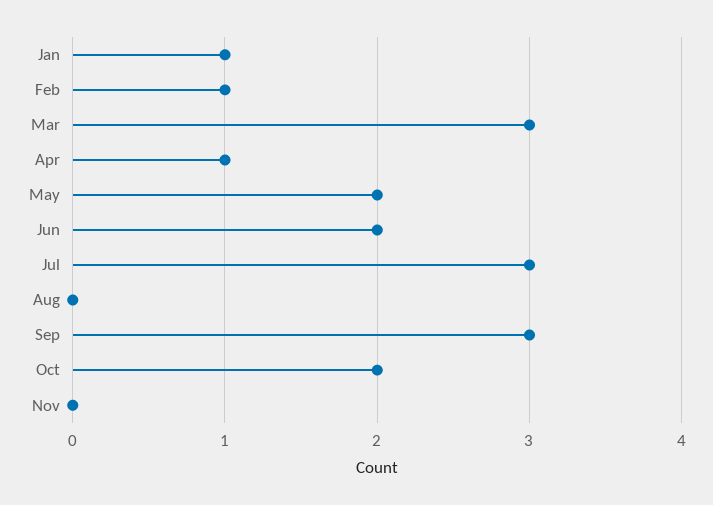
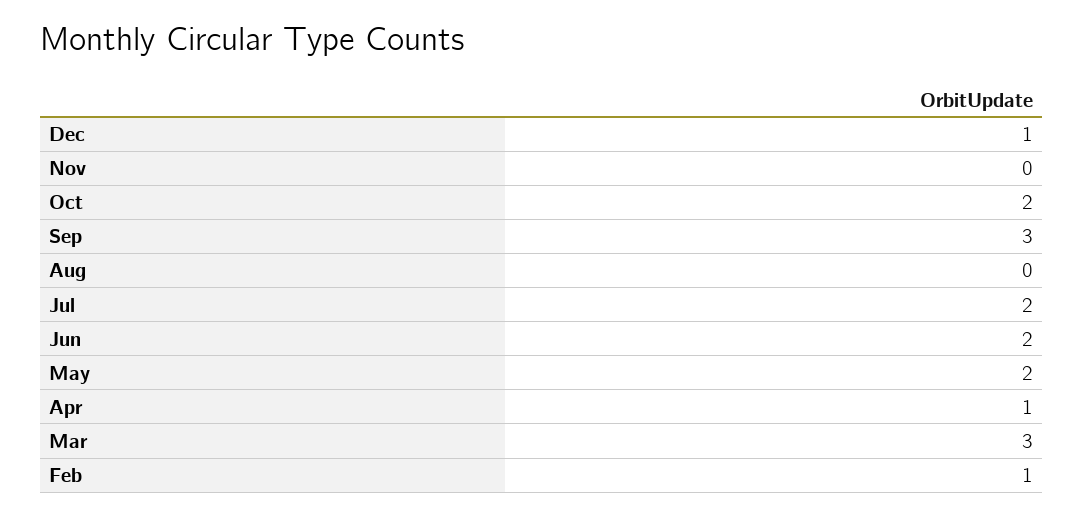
Jan: 1 -> none
Jul: 3 -> 2
Dec: none -> 1

